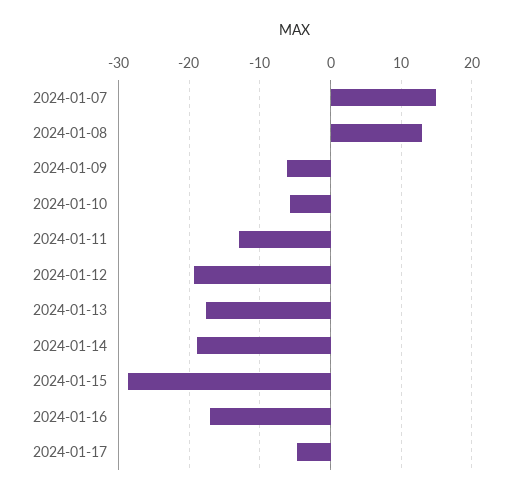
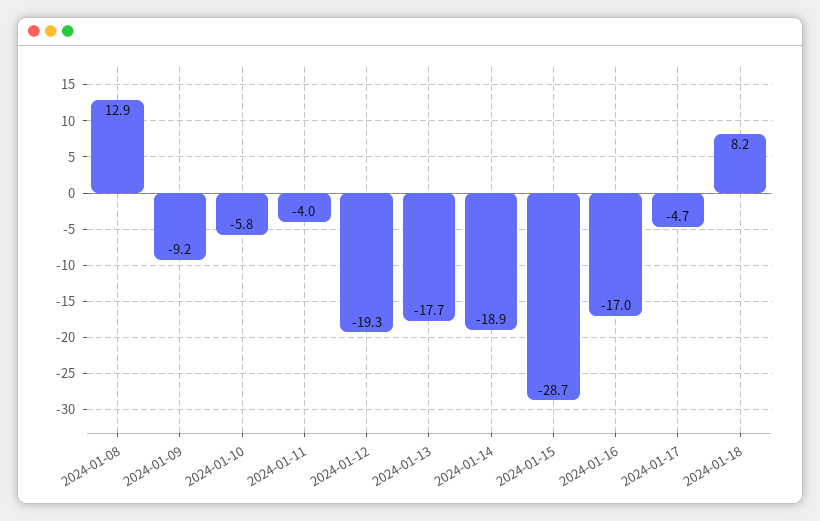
2024-01-07: 15 -> none
2024-01-09: -6 -> -9.2
2024-01-11: -13 -> -4
2024-01-18: none -> 8.2

